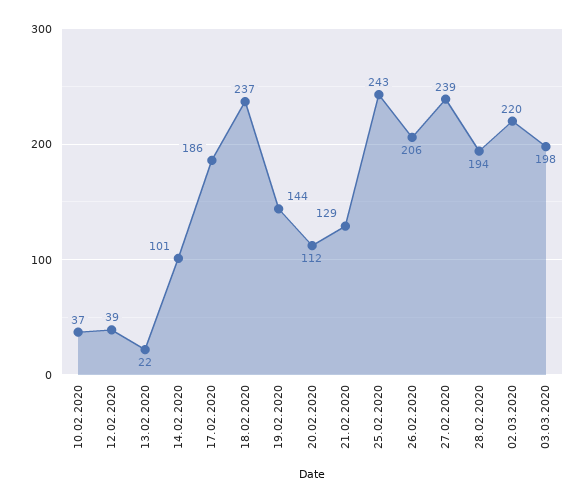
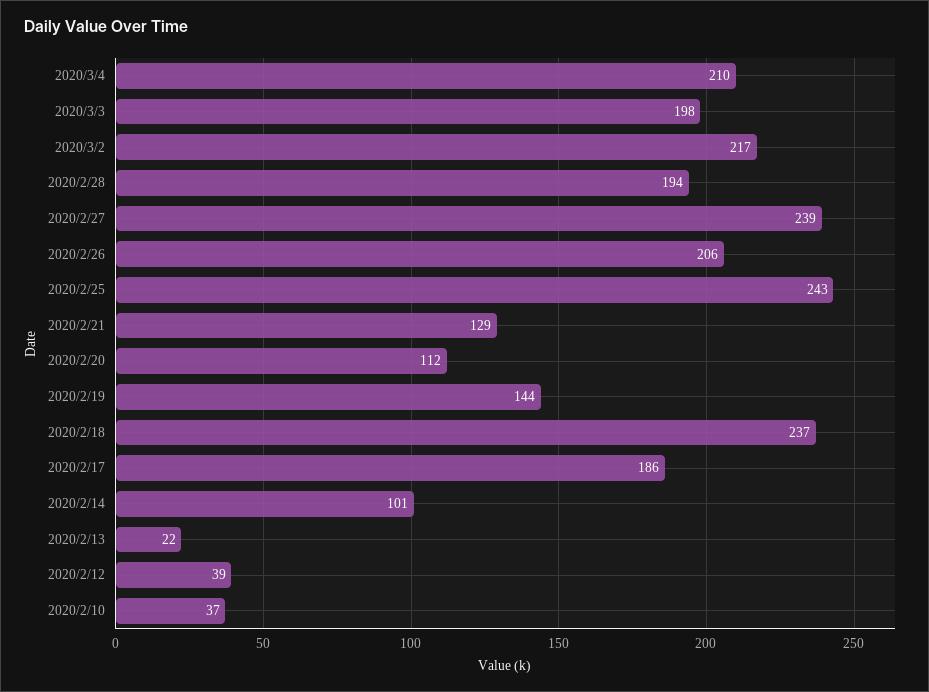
02.03.2020: 220 -> 217
2020/3/4: none -> 210

